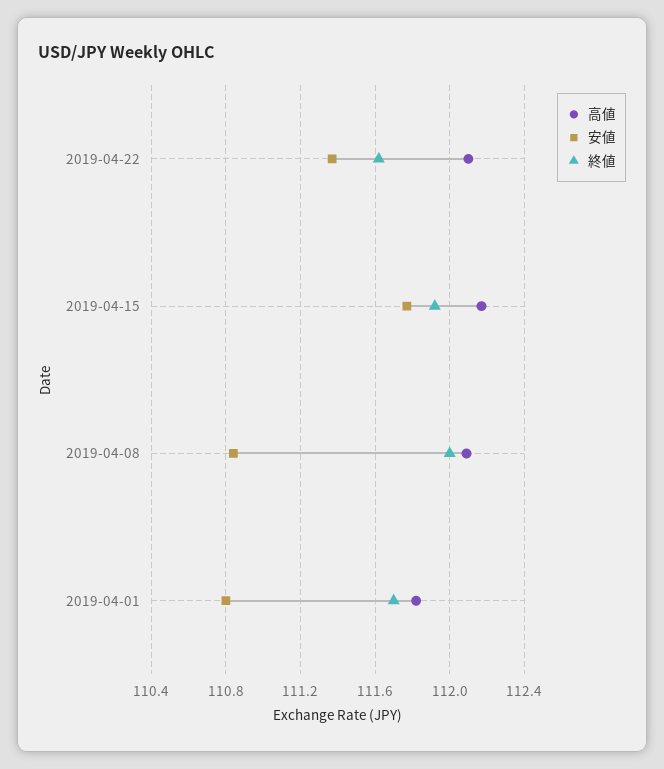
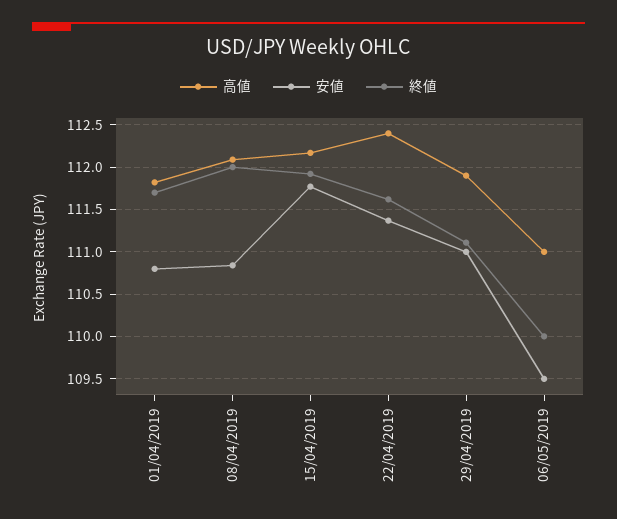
高値, 2019-04-22: 112.1 -> 112.4
高値, 29/04/2019: none -> 111.9
安値, 29/04/2019: none -> 111
終値, 29/04/2019: none -> 111.1
高値, 06/05/2019: none -> 111
安値, 06/05/2019: none -> 109.5
終値, 06/05/2019: none -> 110

